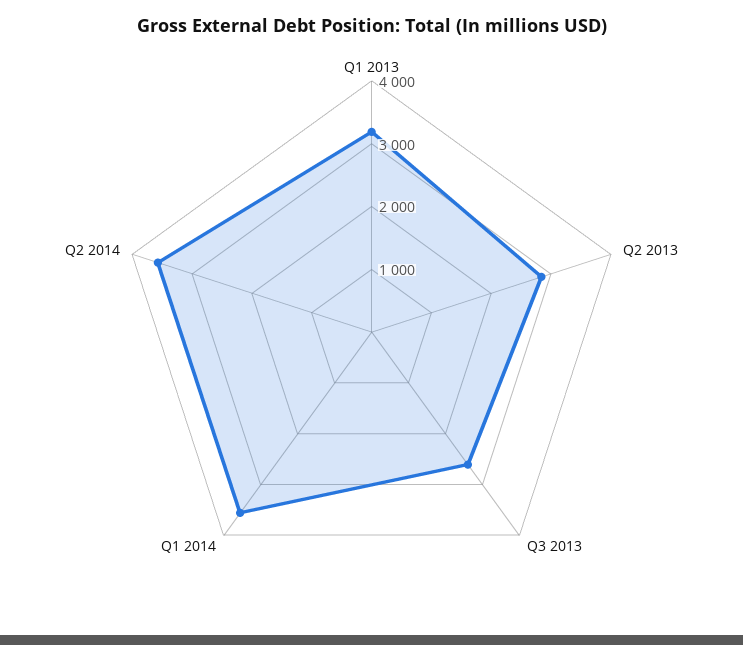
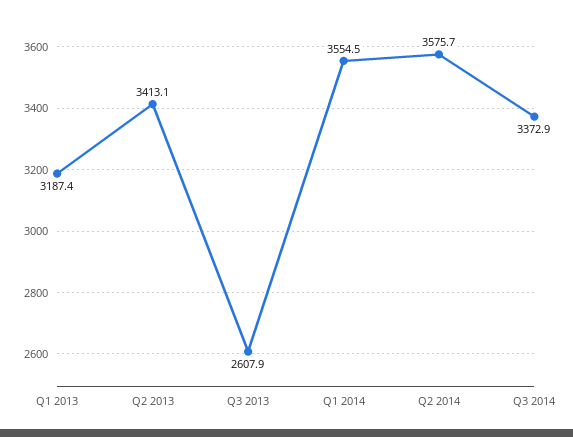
Q2 2013: 2800 -> 3413.1
Q3 2014: none -> 3372.9

